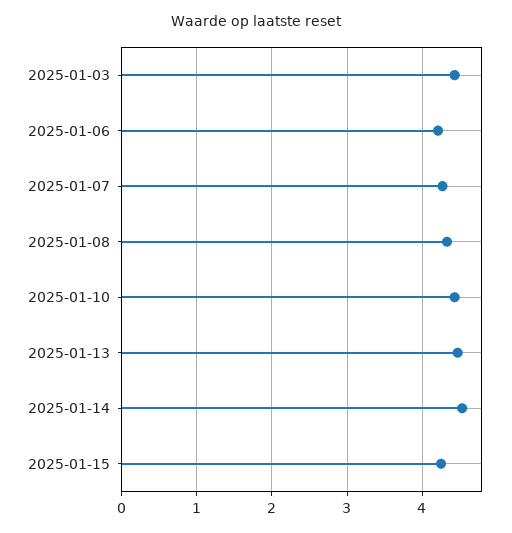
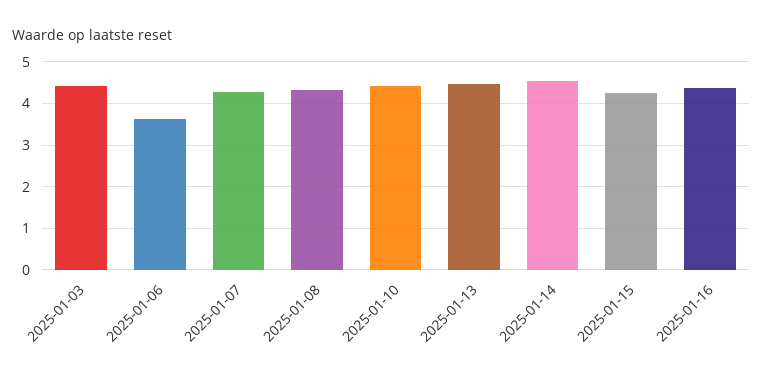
2025-01-06: 4.2 -> 3.6
2025-01-16: none -> 4.4

